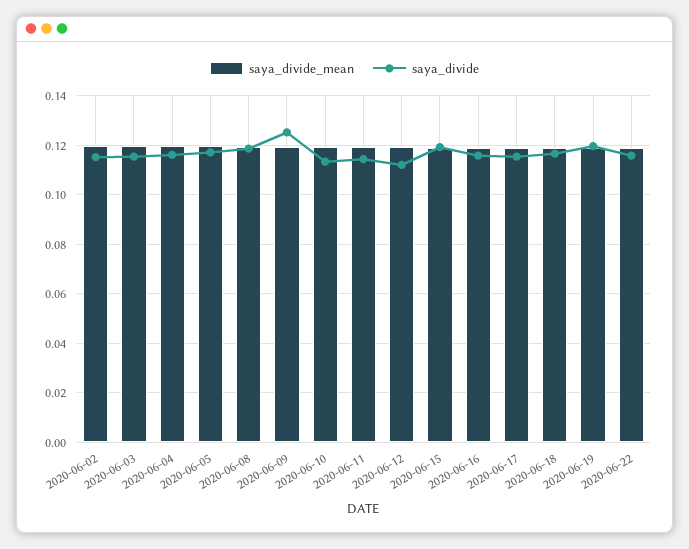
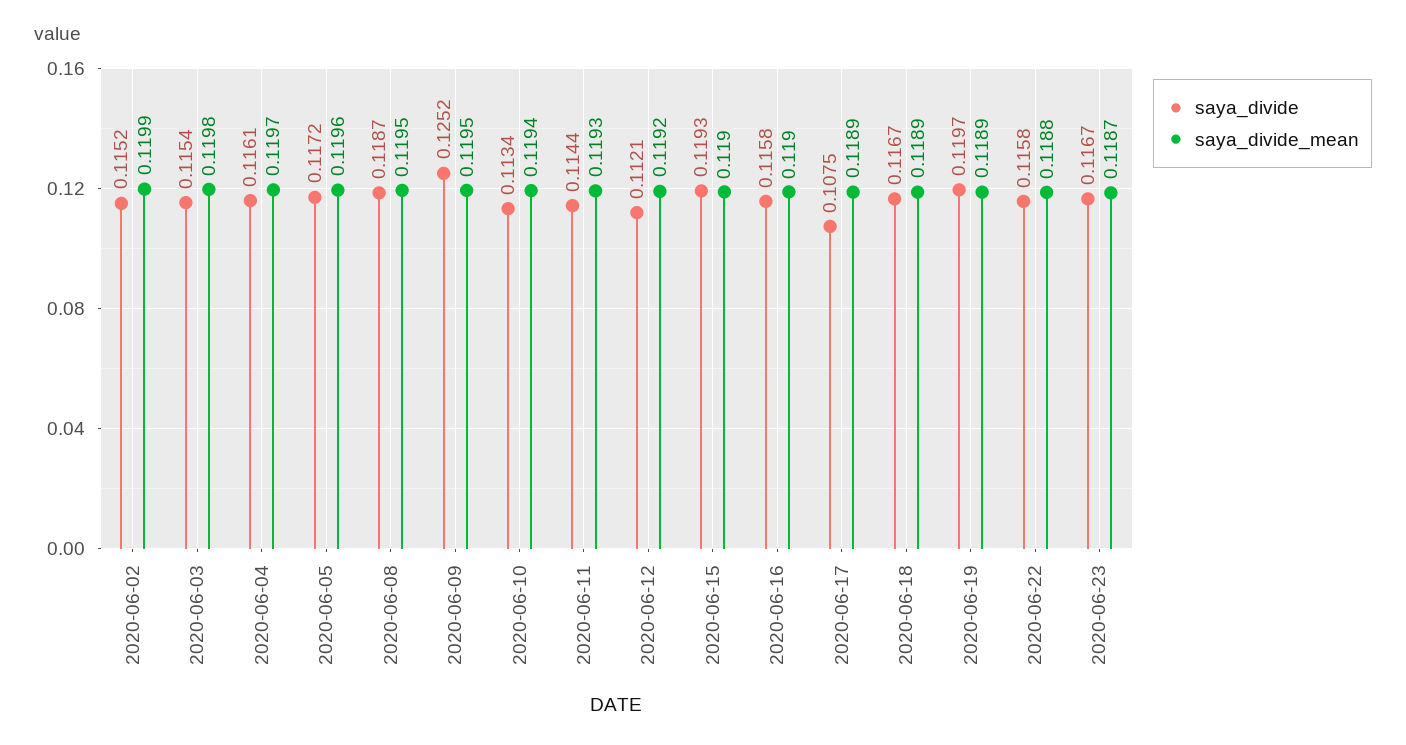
saya_divide, 2020-06-17: 0.115 -> 0.1075
saya_divide, 2020-06-23: none -> 0.1167
saya_divide_mean, 2020-06-23: none -> 0.1187

